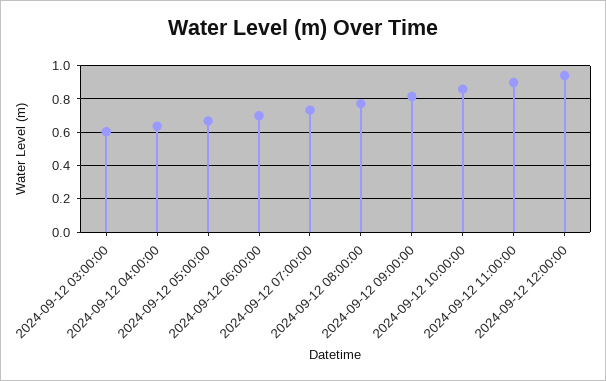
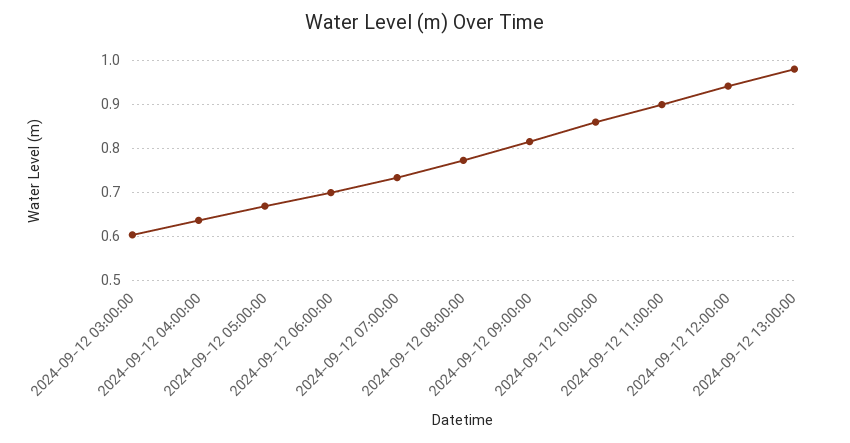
2024-09-12 13:00:00: none -> 0.98

